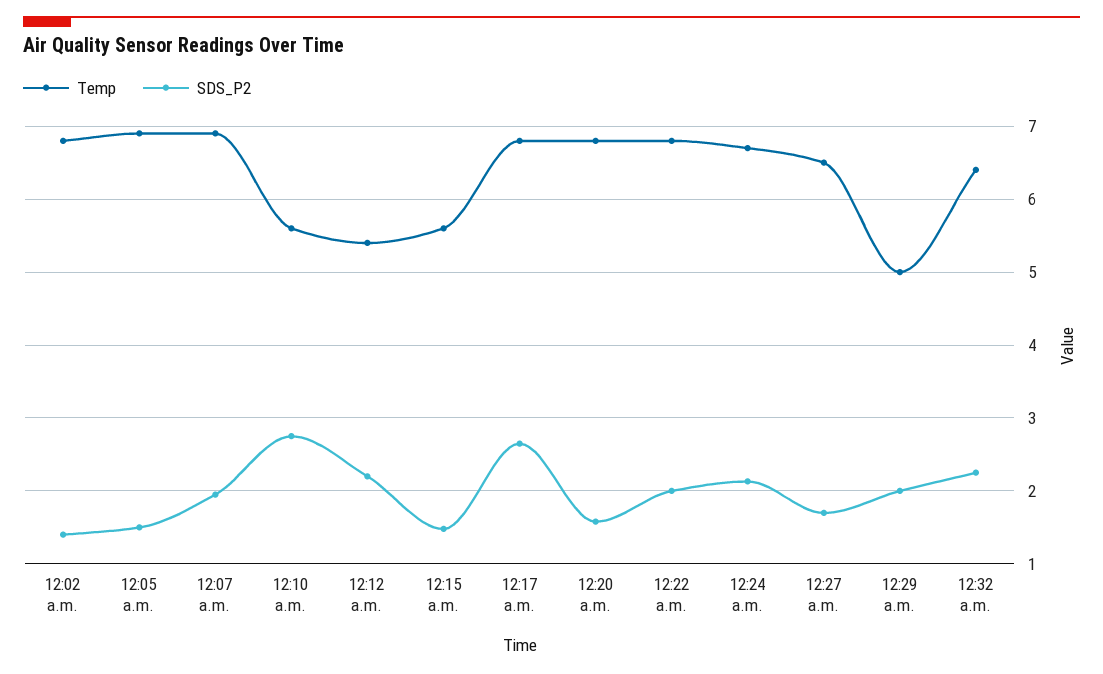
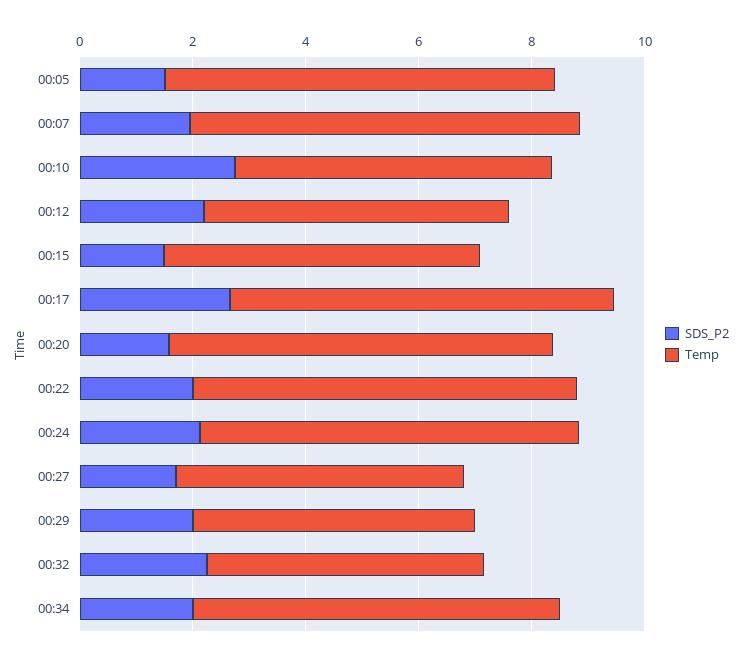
Temp, 12:02 a.m.: 6.8 -> none
SDS_P2, 12:02 a.m.: 1.4 -> none
Temp, 12:27 a.m.: 6.5 -> 5
Temp, 12:32 a.m.: 6.4 -> 5
SDS_P2, 00:34: none -> 2
Temp, 00:34: none -> 6.5

